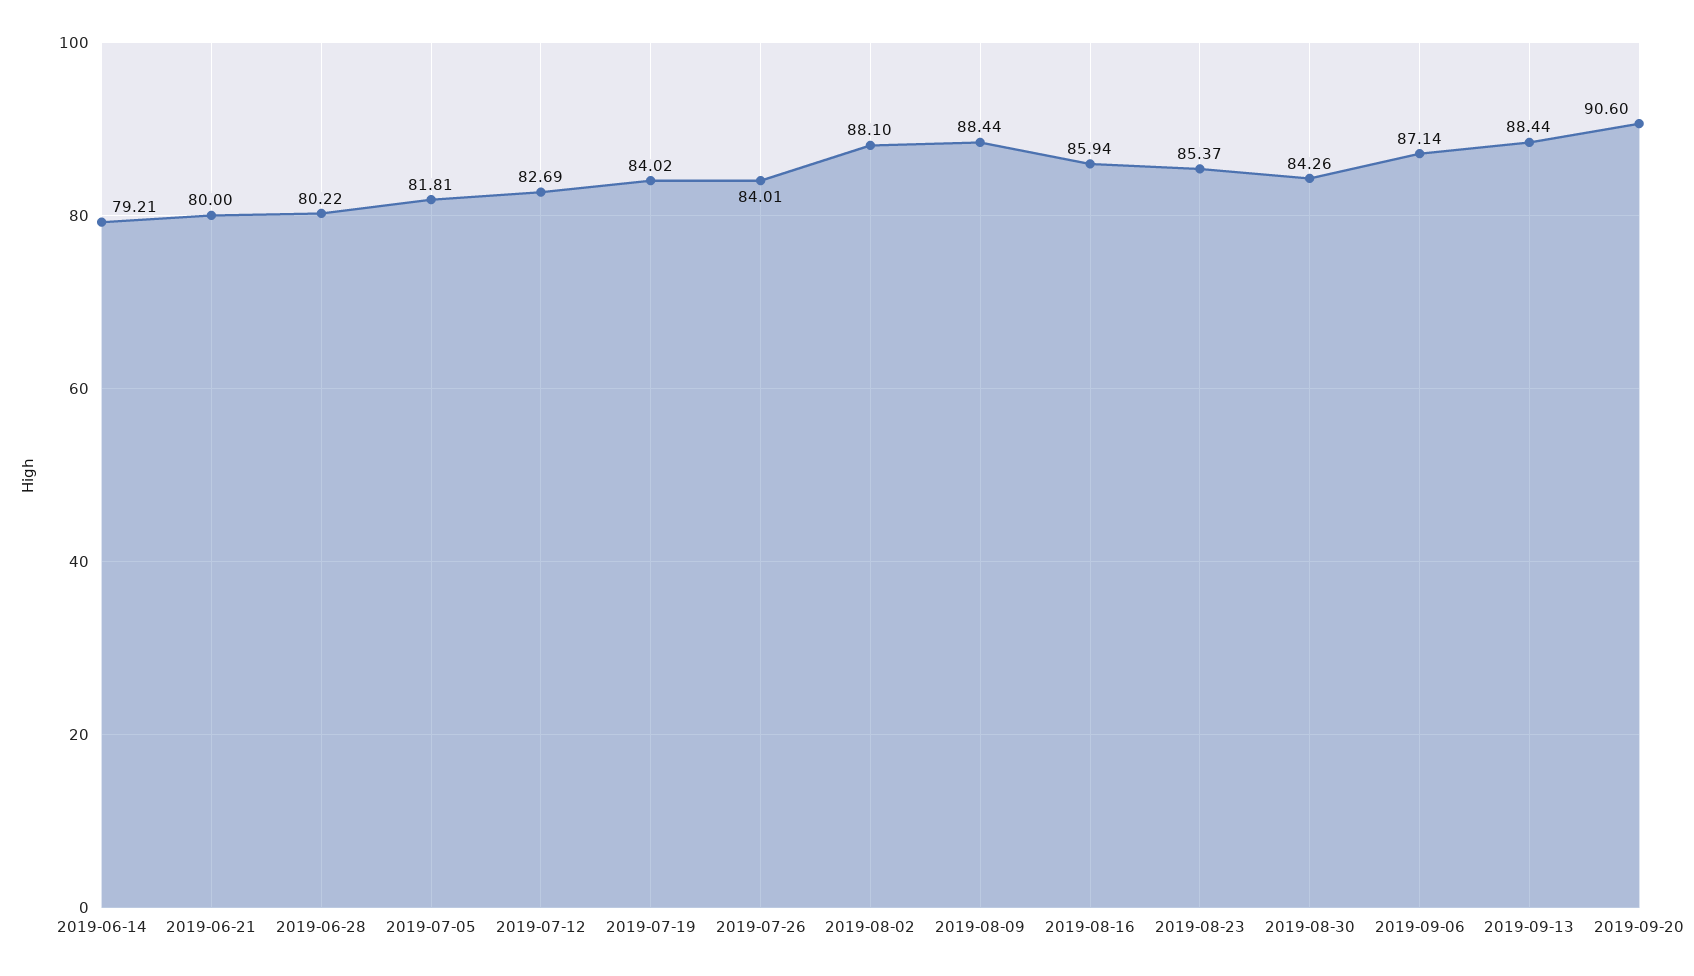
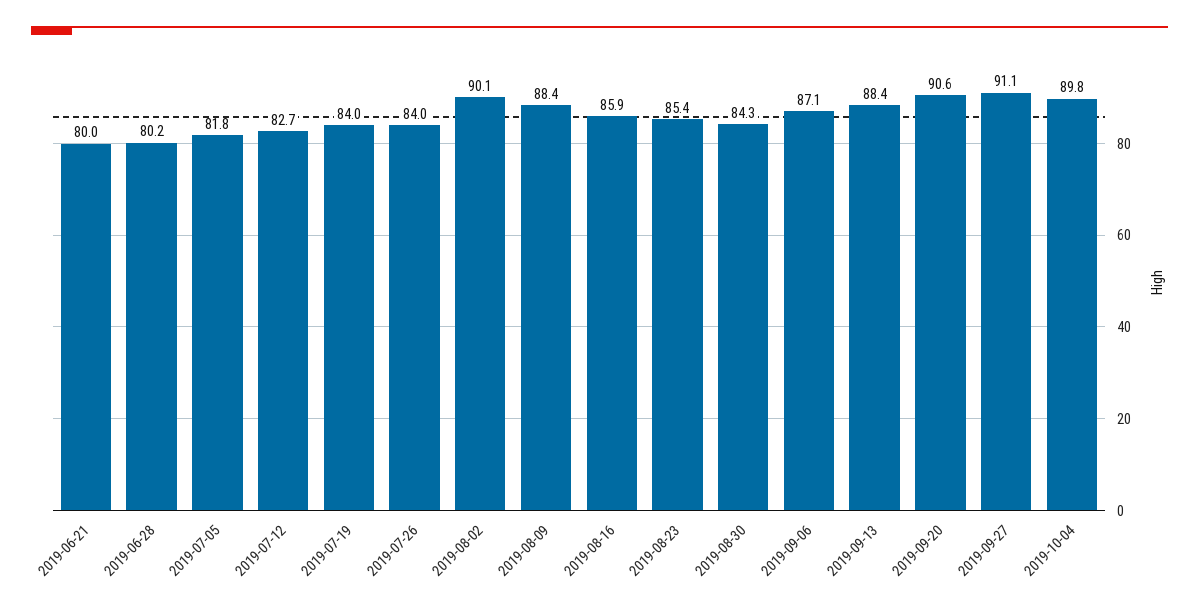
2019-06-14: 79.21 -> none
2019-08-02: 88.1 -> 90.1
2019-09-27: none -> 91.1
2019-10-04: none -> 89.8

